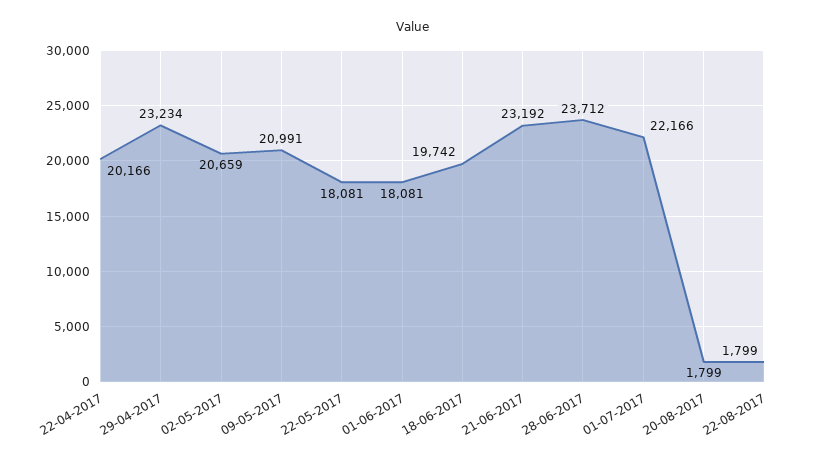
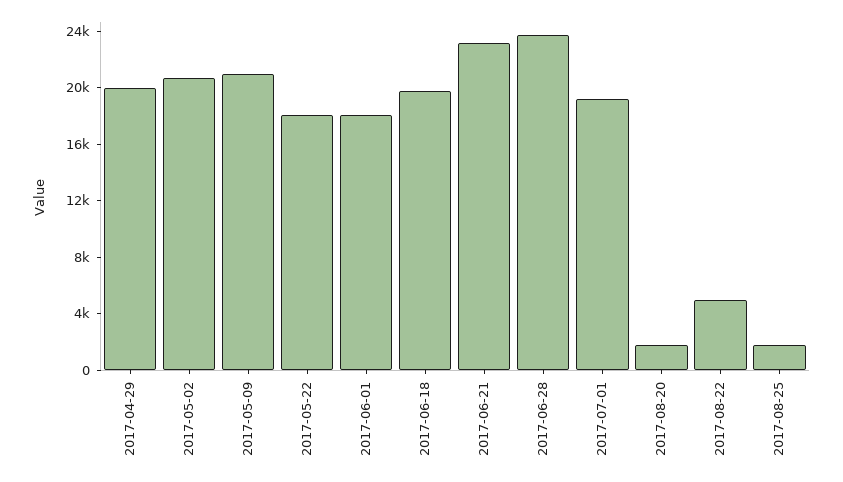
22-04-2017: 20166 -> none
29-04-2017: 23234 -> 20000
01-07-2017: 22166 -> 19000
22-08-2017: 1799 -> 5000
2017-08-25: none -> 2000

